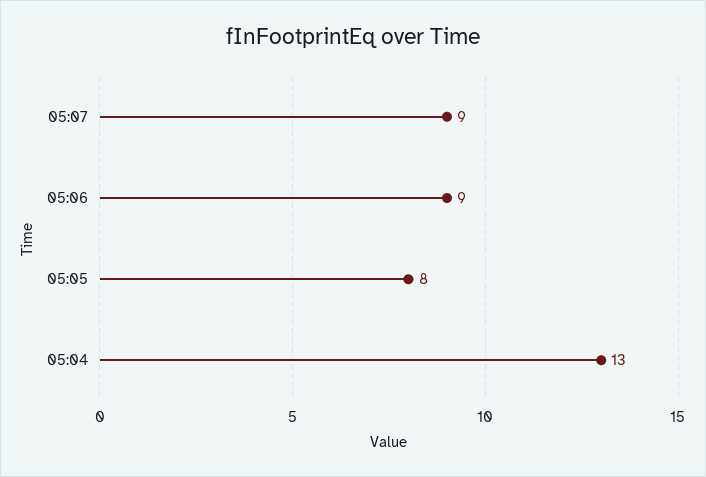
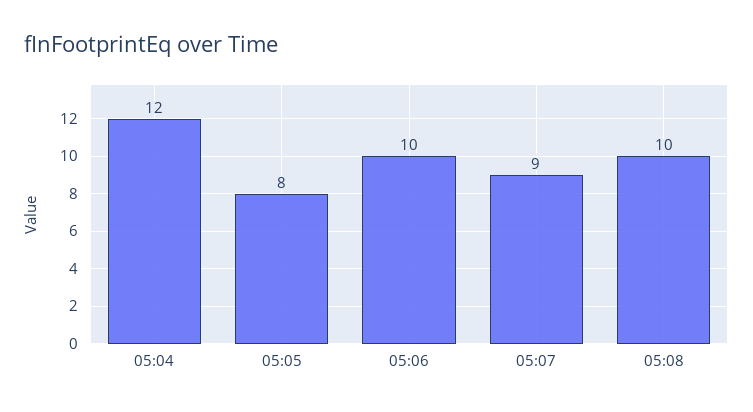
05:06: 9 -> 10
05:04: 13 -> 12
05:08: none -> 10

